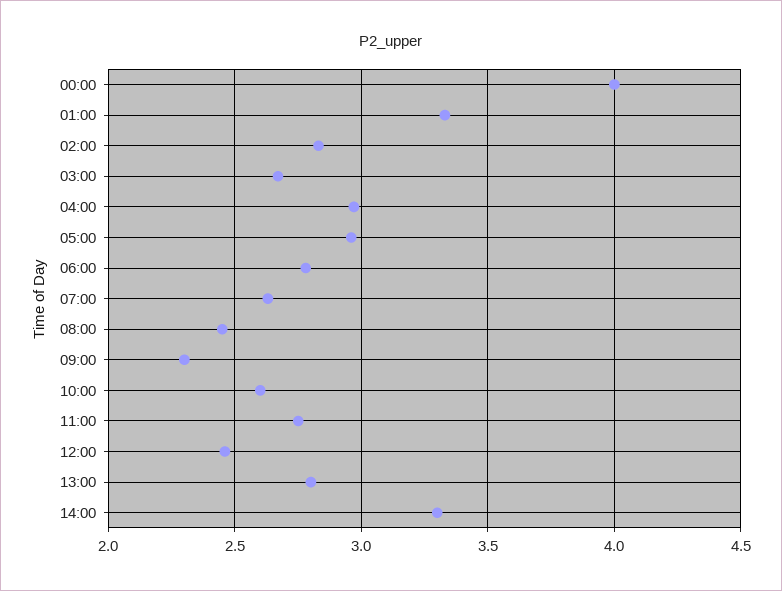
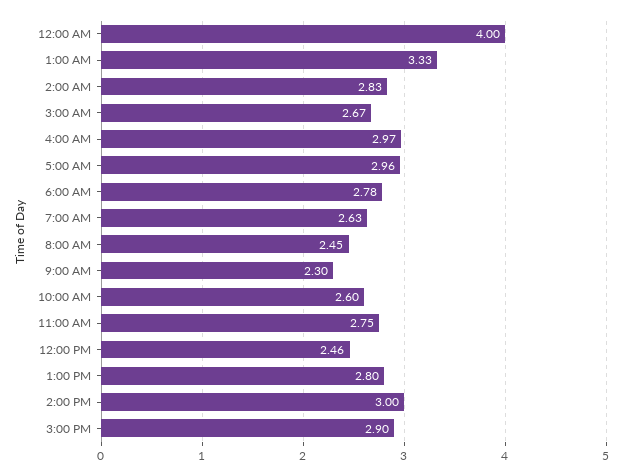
14:00: 3.3 -> 3
3:00 PM: none -> 2.9

